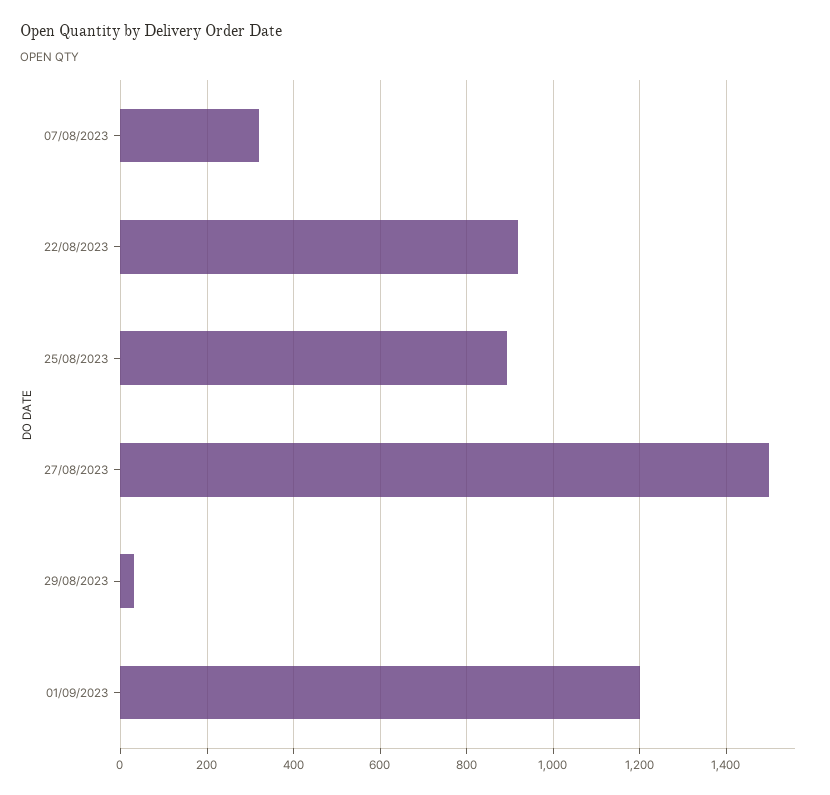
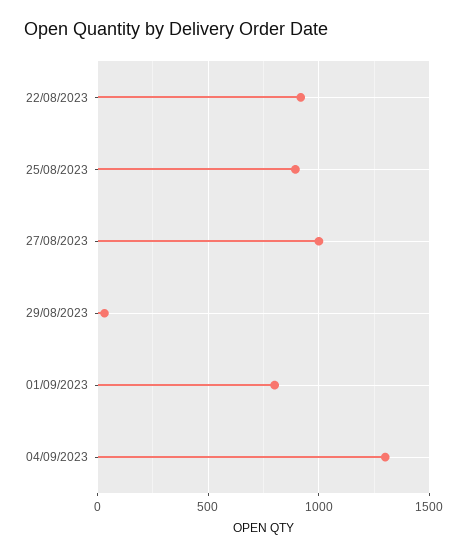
07/08/2023: 320 -> none
27/08/2023: 1500 -> 1000
01/09/2023: 1200 -> 800
04/09/2023: none -> 1300

